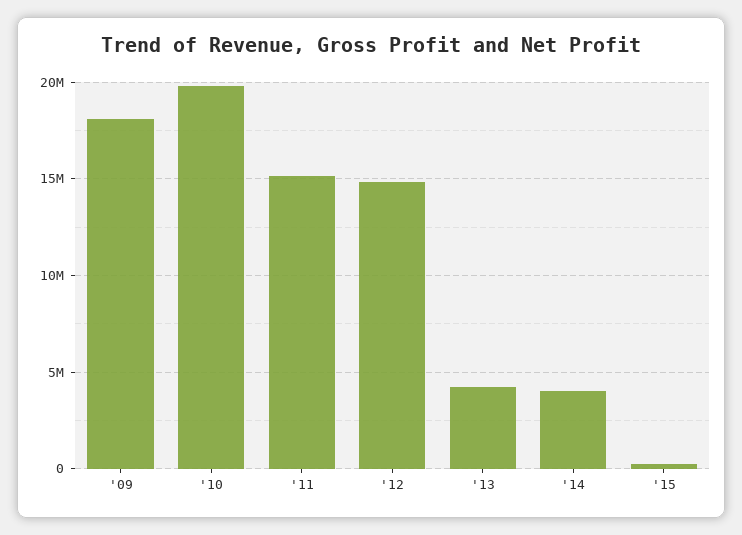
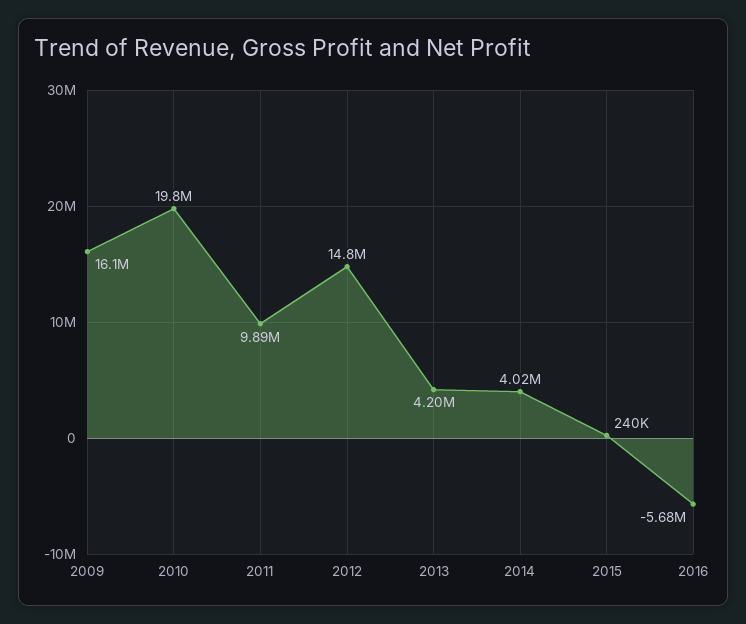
'09: 18000000 -> 16100000
'11: 15000000 -> 9890000
2016: none -> -5680000

